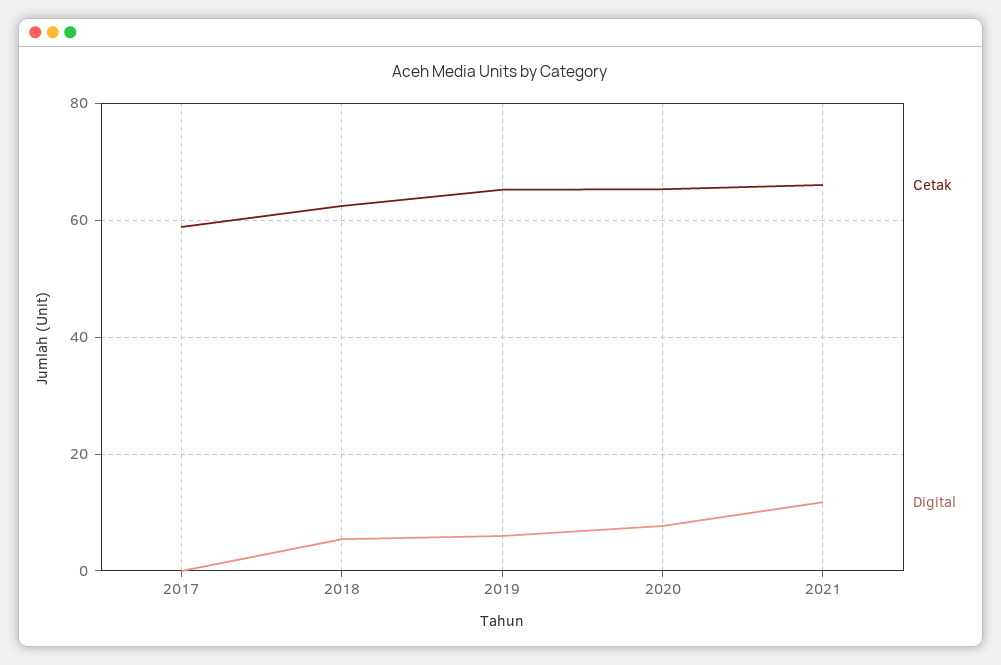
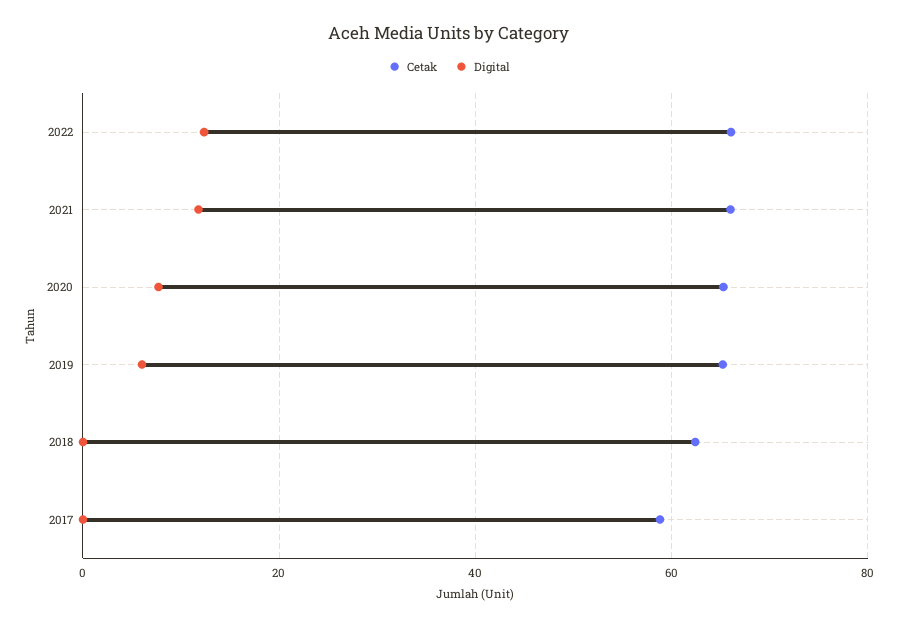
Digital, 2018: 6 -> 0
Cetak, 2022: none -> 66
Digital, 2022: none -> 12

